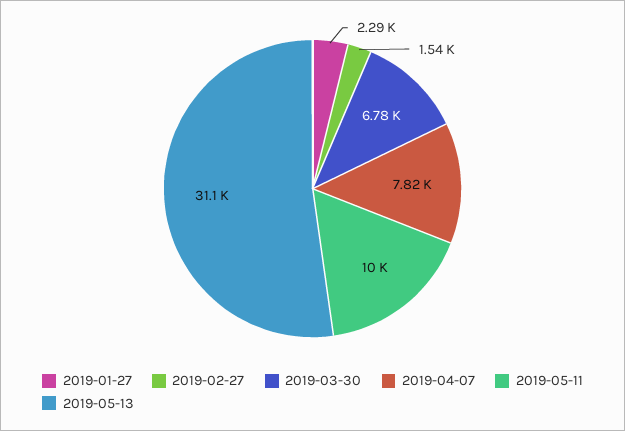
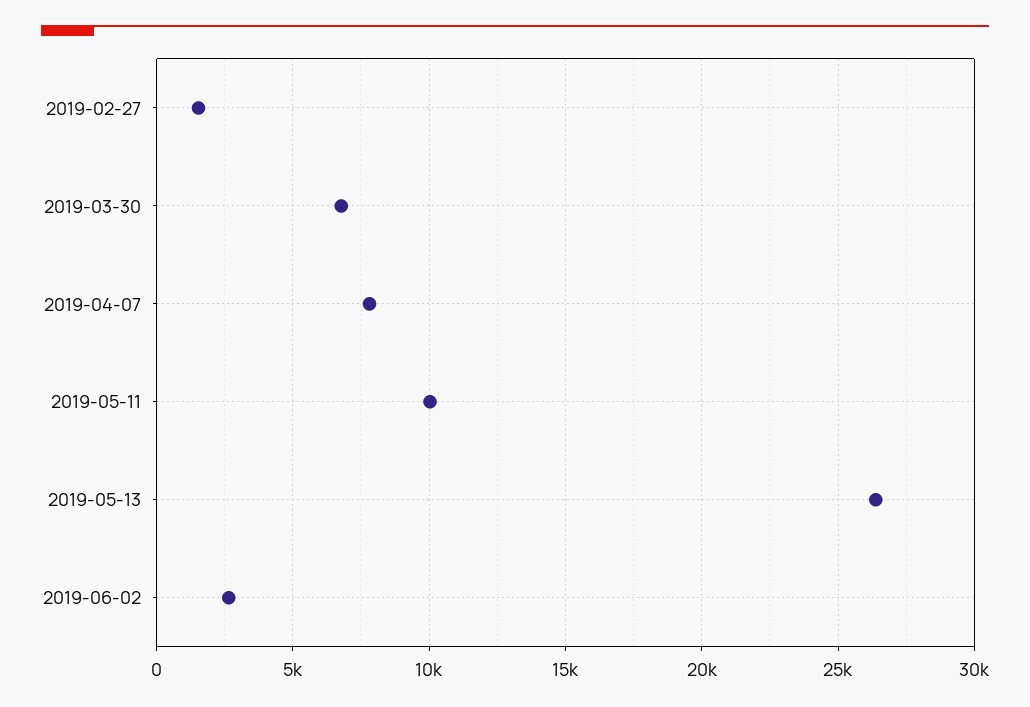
2019-01-27: 2290 -> none
2019-05-13: 31100 -> 26500
2019-06-02: none -> 2500

